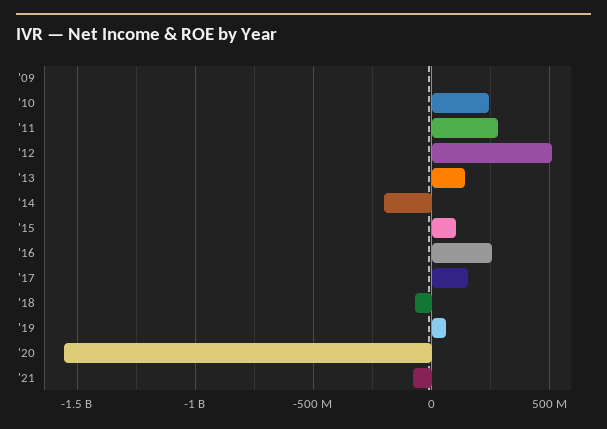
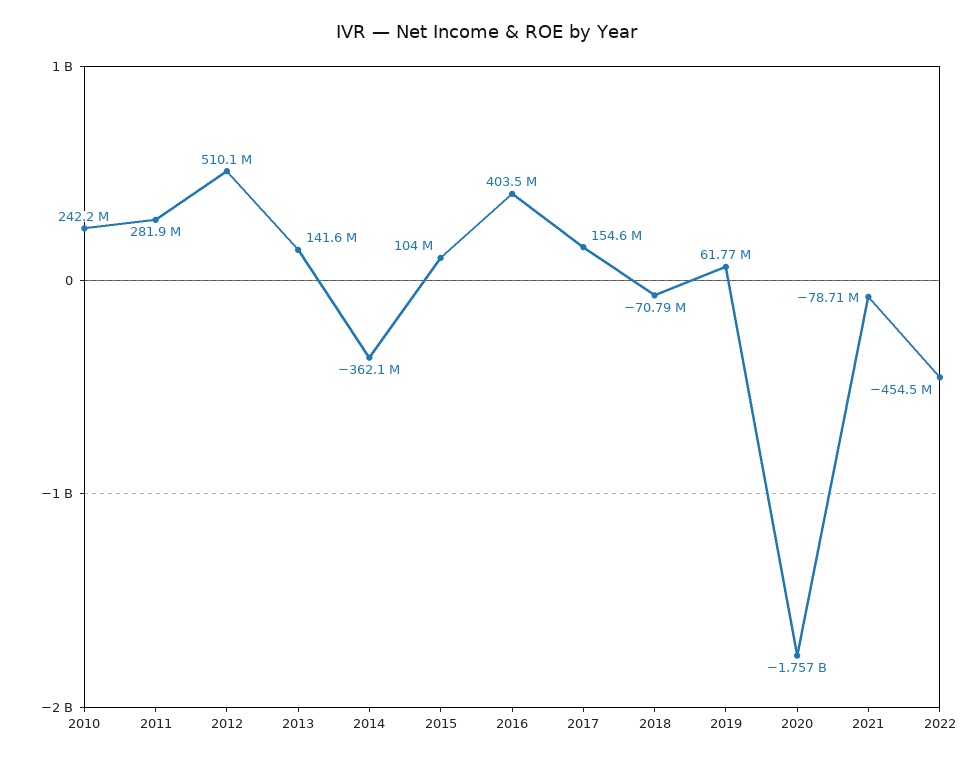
'09: 0 -> none
'14: -200000000 -> -362100000
'16: 250000000 -> 403500000
'20: -1550000000 -> -1757000000
2022: none -> -454500000

